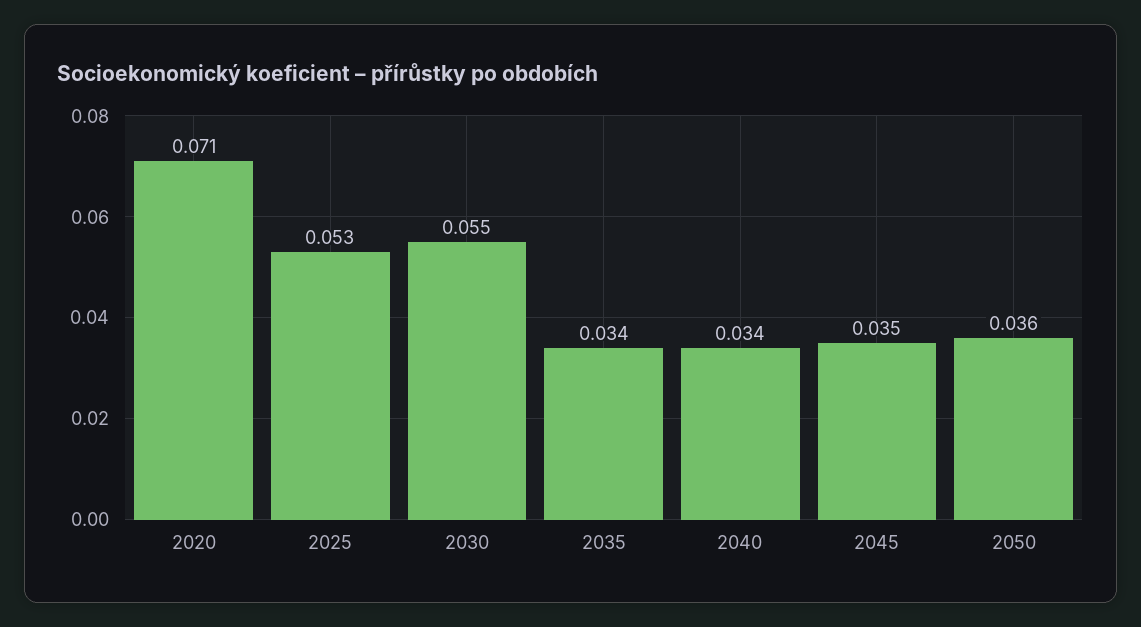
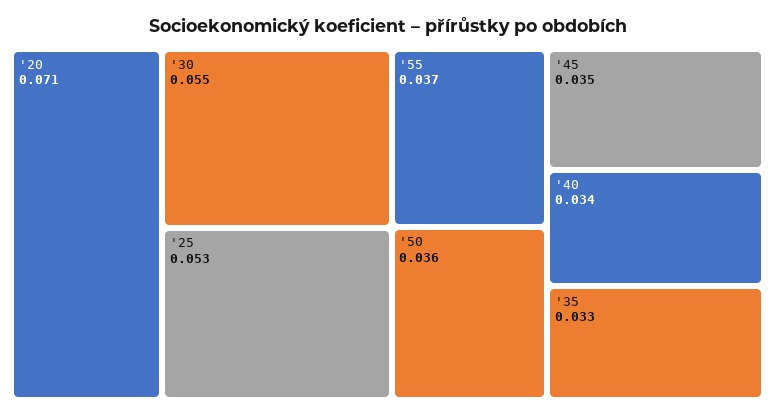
2035: 0.034 -> 0.033
'55: none -> 0.037

